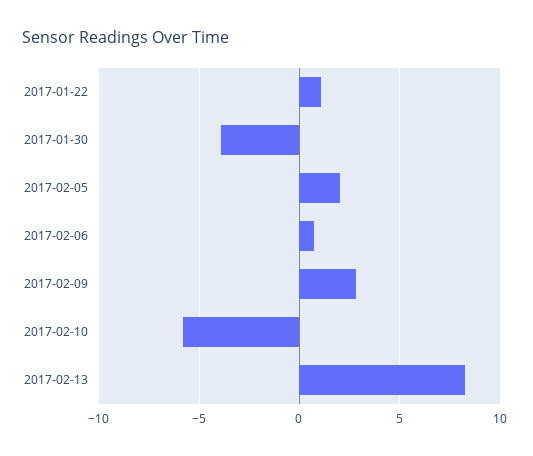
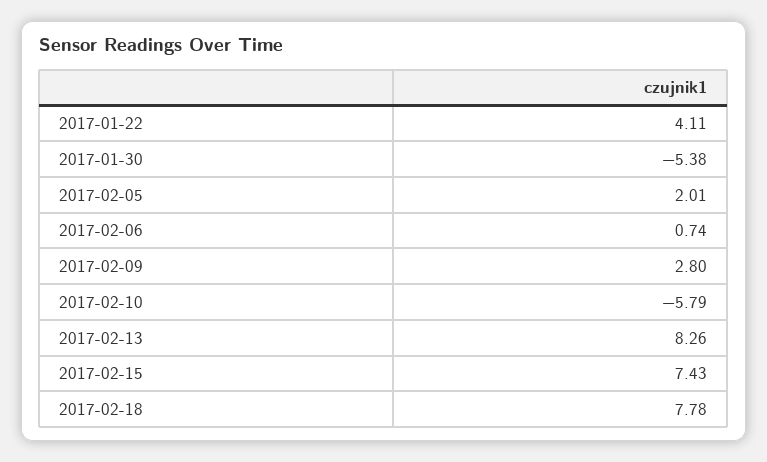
2017-01-22: 1 -> 4.11
2017-01-30: -4 -> -5.38
2017-02-15: none -> 7.43
2017-02-18: none -> 7.78

